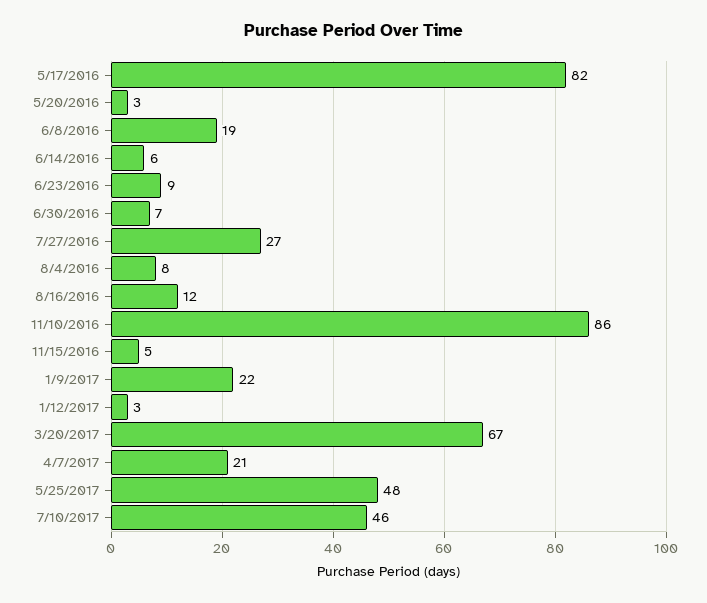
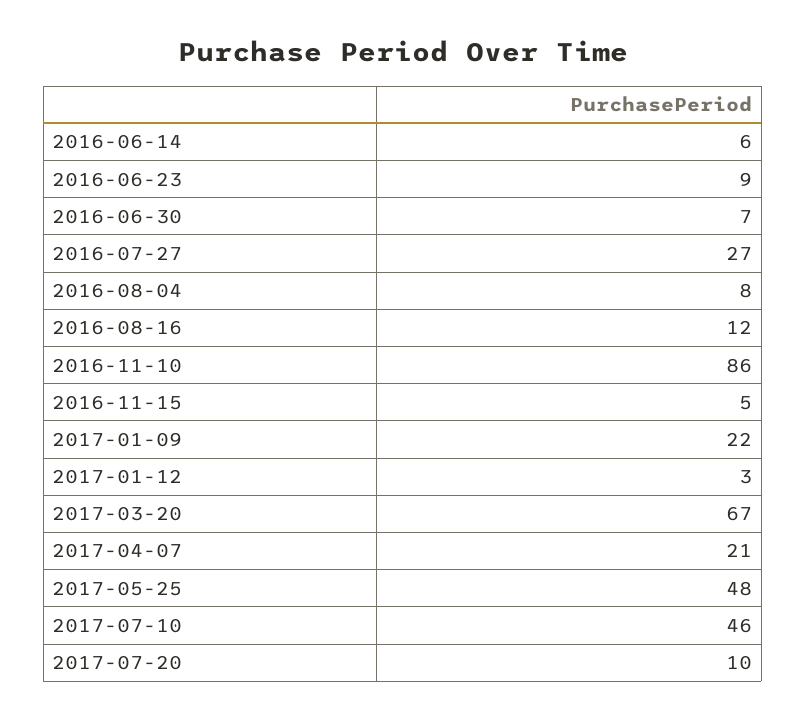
5/17/2016: 82 -> none
5/20/2016: 3 -> none
6/8/2016: 19 -> none
2017-07-20: none -> 10

